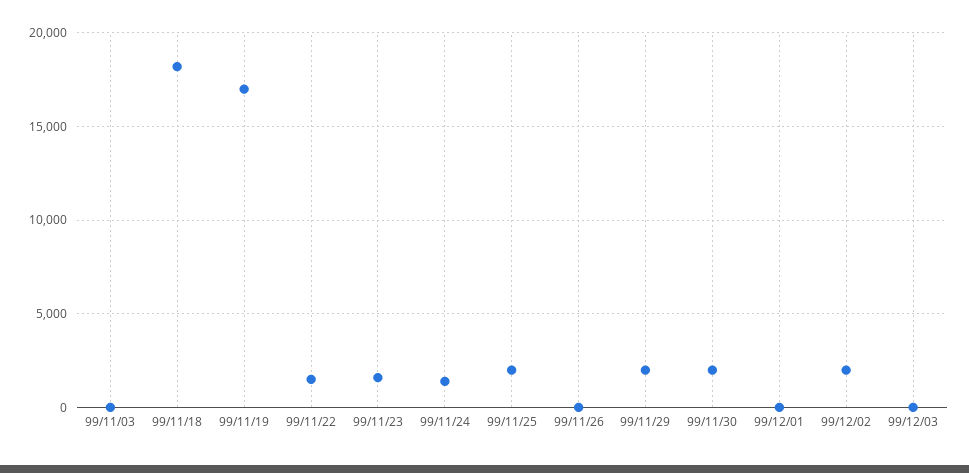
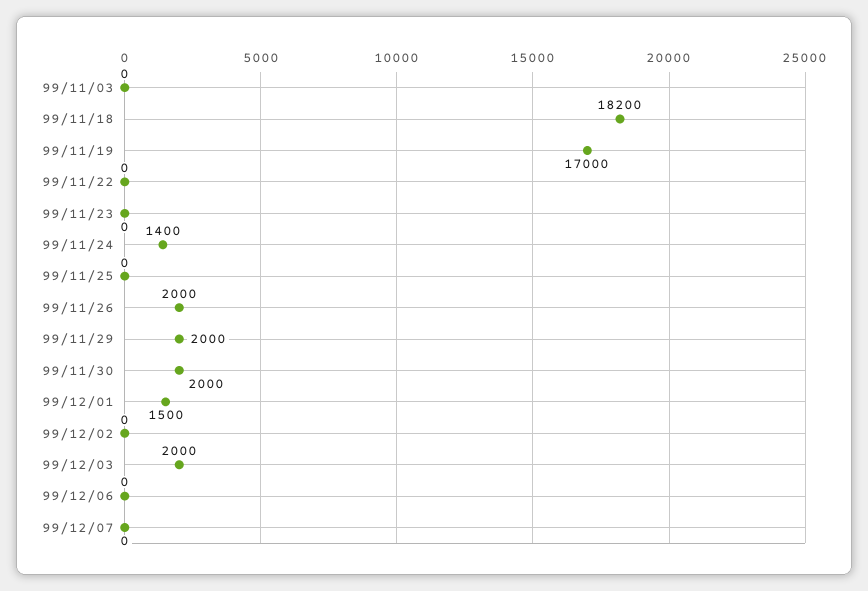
99/11/22: 1500 -> 0
99/11/23: 1500 -> 0
99/11/25: 2000 -> 0
99/11/26: 0 -> 2000
99/12/01: 0 -> 1500
99/12/02: 2000 -> 0
99/12/03: 0 -> 2000
99/12/06: none -> 0
99/12/07: none -> 0

